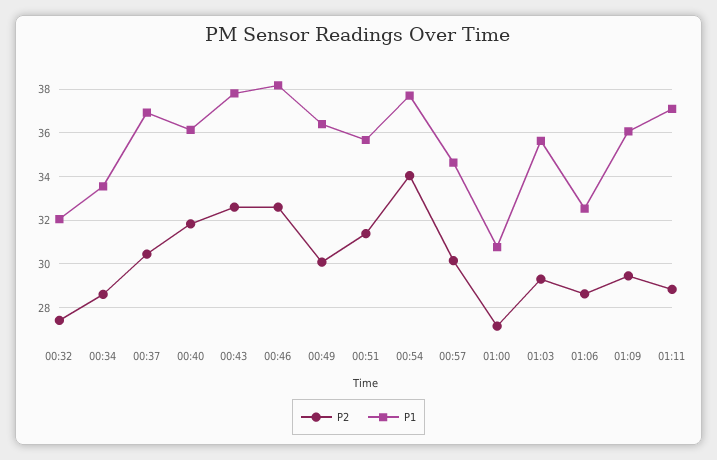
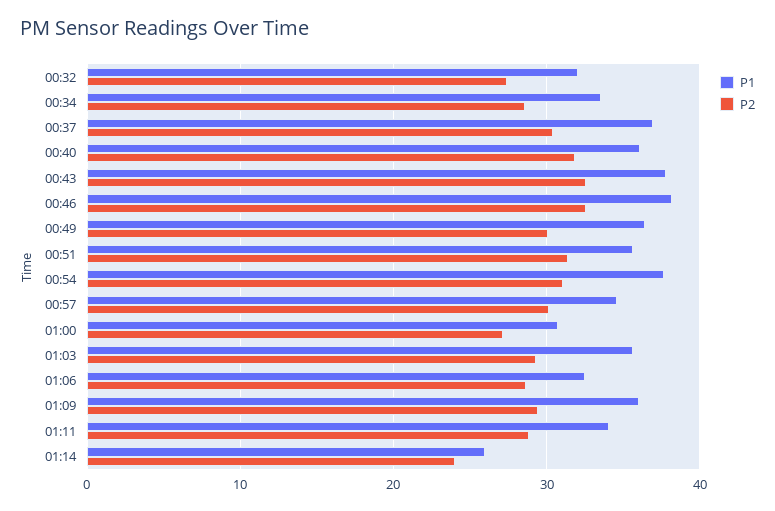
P2, 00:54: 34 -> 31
P1, 01:11: 37 -> 34
P1, 01:14: none -> 26
P2, 01:14: none -> 24

